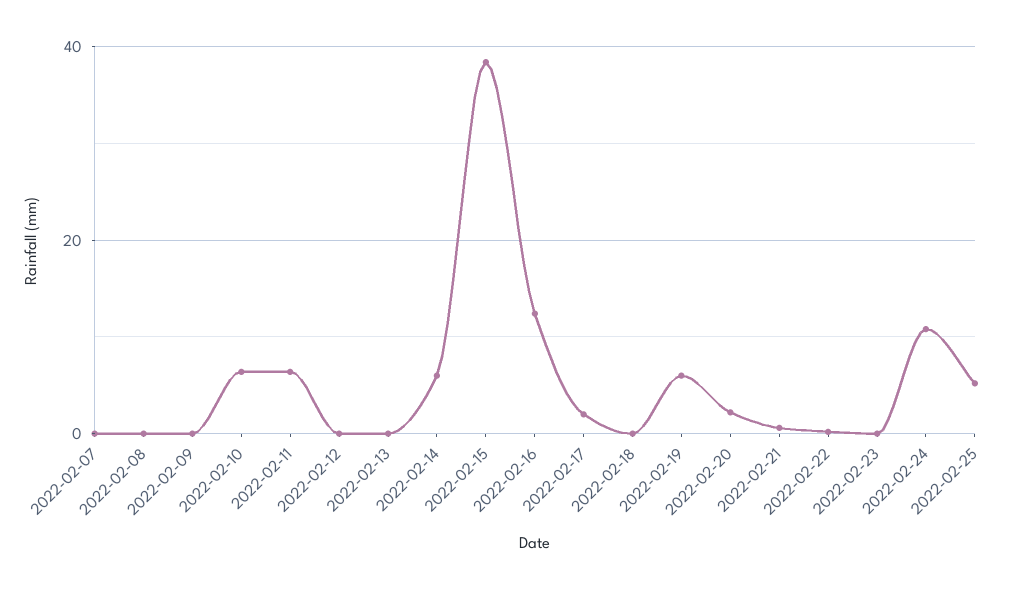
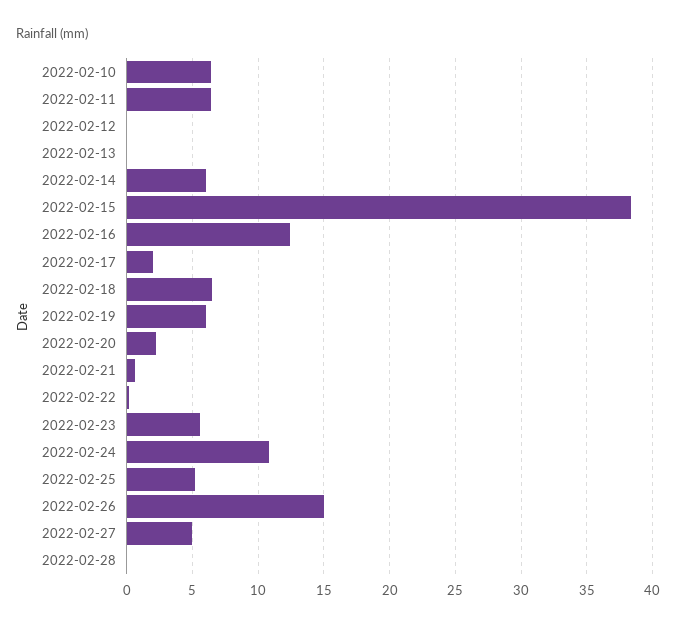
2022-02-07: 0 -> none
2022-02-08: 0 -> none
2022-02-09: 0 -> none
2022-02-18: 0 -> 6.5
2022-02-23: 0 -> 5.5
2022-02-26: none -> 15
2022-02-27: none -> 5
2022-02-28: none -> 0

